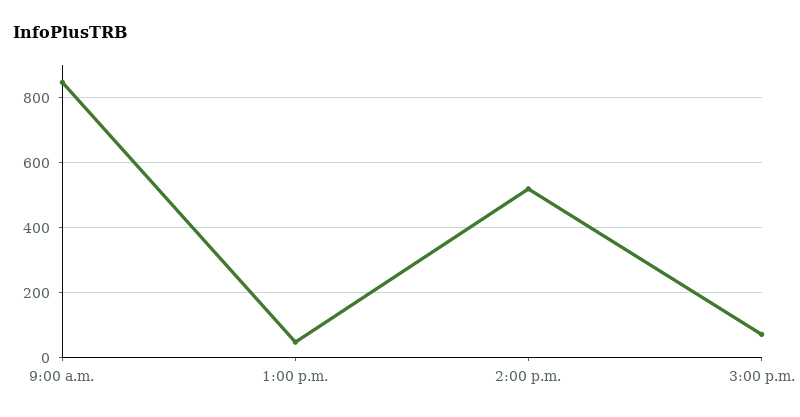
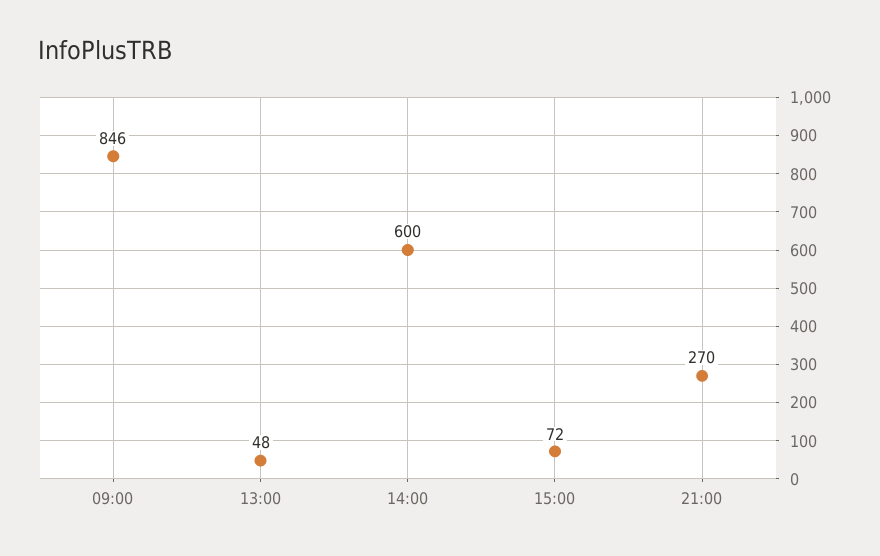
2:00 p.m.: 520 -> 600
21:00: none -> 270

